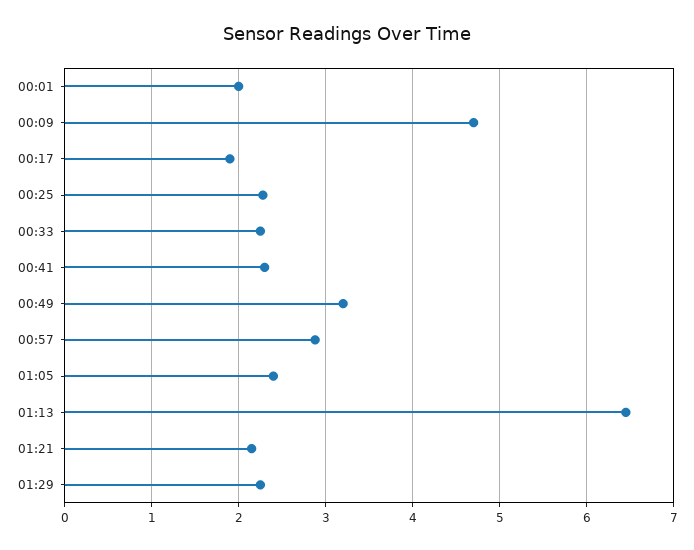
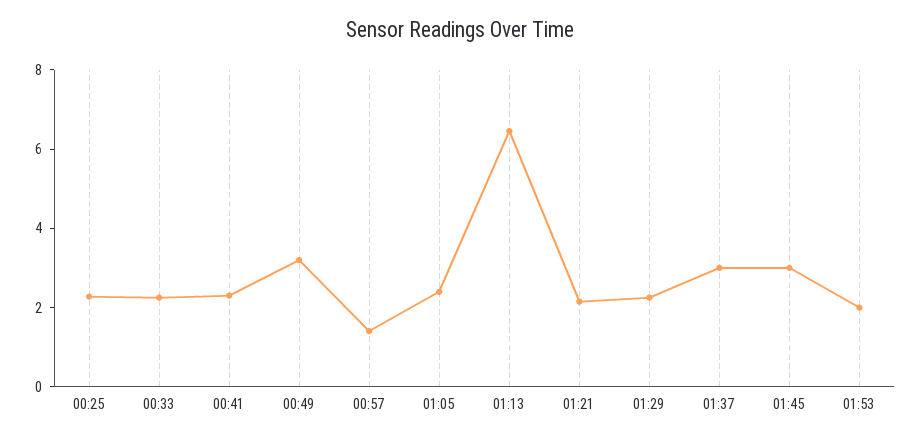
00:01: 2 -> none
00:09: 4.7 -> none
00:17: 1.9 -> none
00:57: 2.9 -> 1.5
01:37: none -> 3
01:45: none -> 3
01:53: none -> 2

